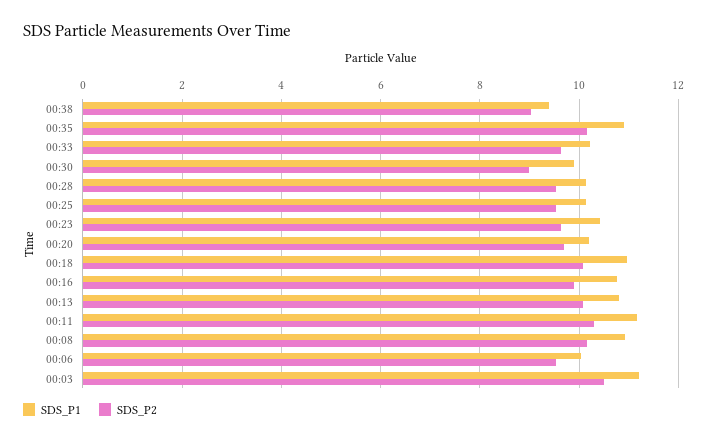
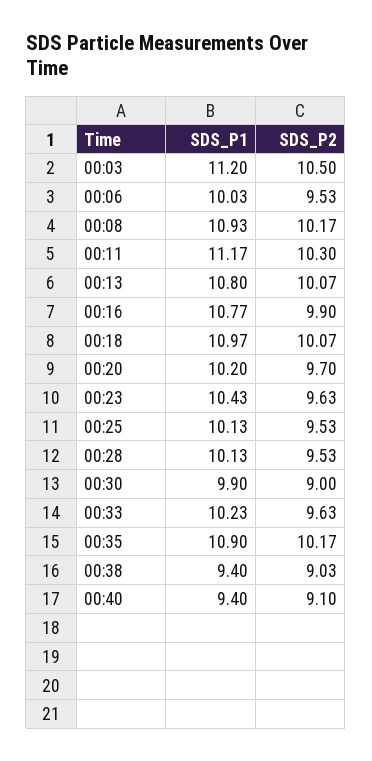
SDS_P1, 00:40: none -> 9.4
SDS_P2, 00:40: none -> 9.1

